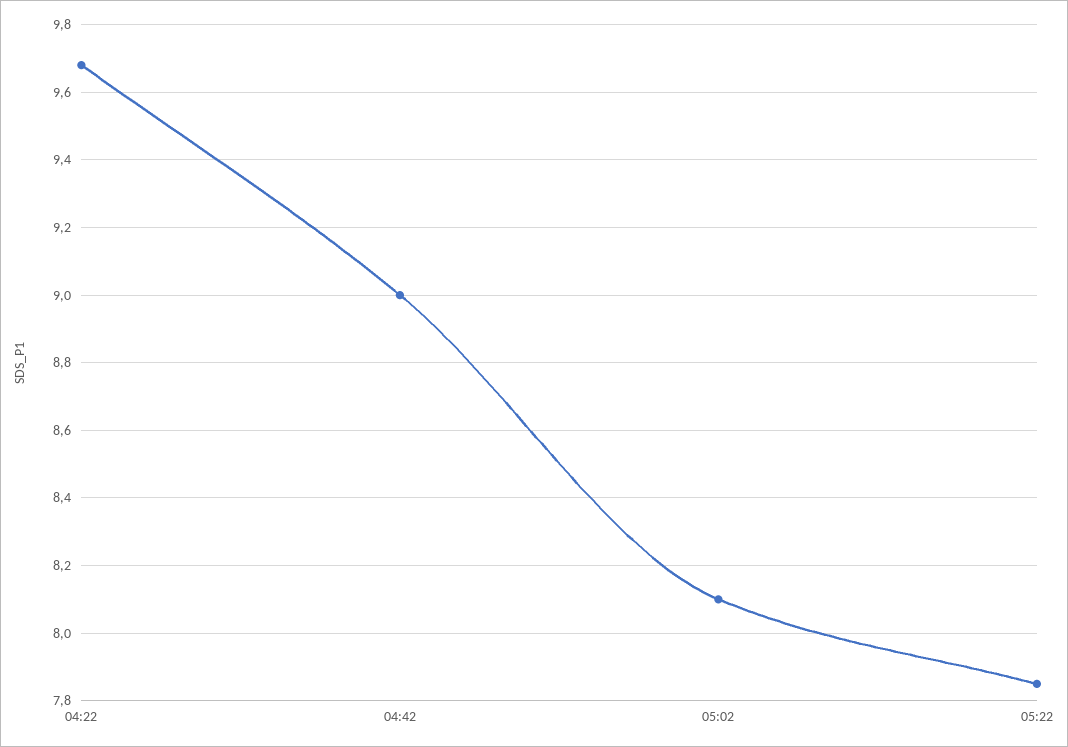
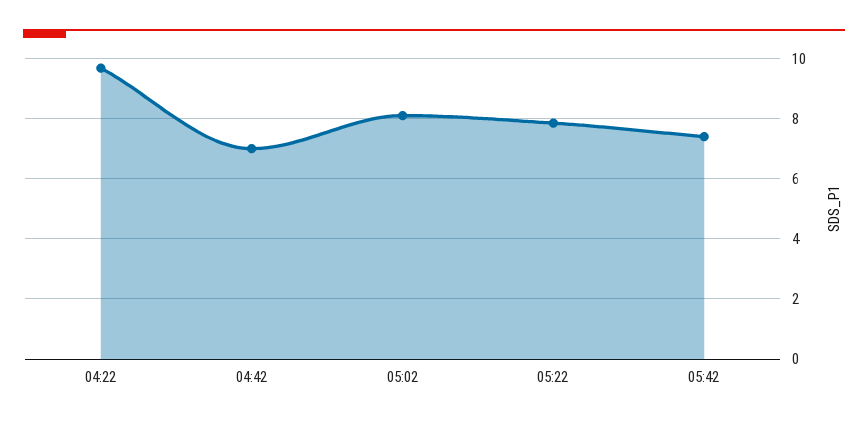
04:42: 9 -> 7
05:42: none -> 7.4

